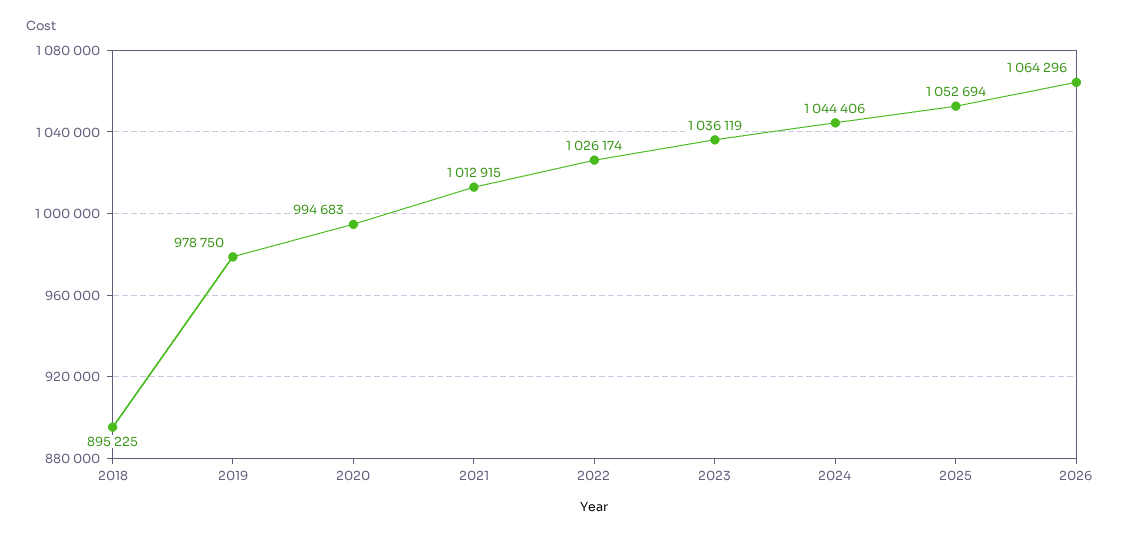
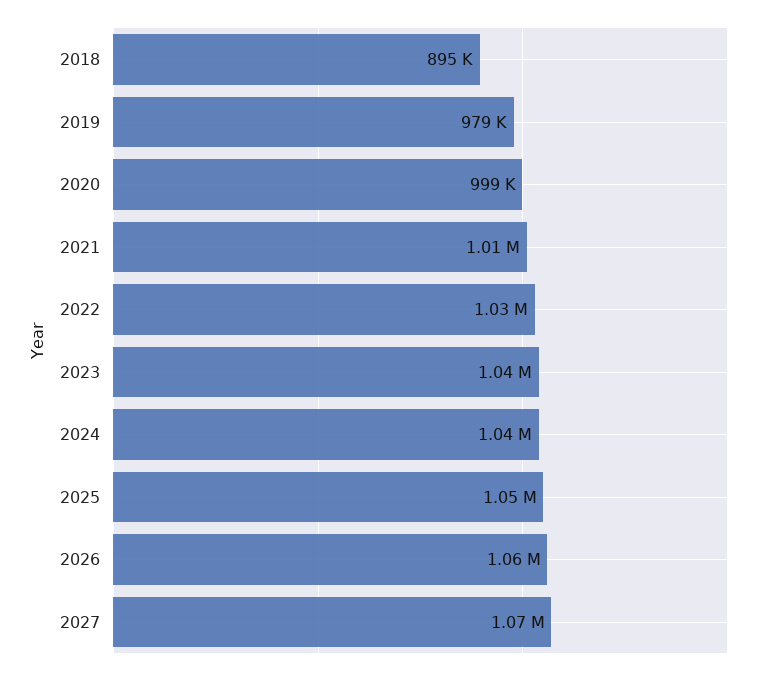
2020: 994683 -> 999000
2027: none -> 1070000

